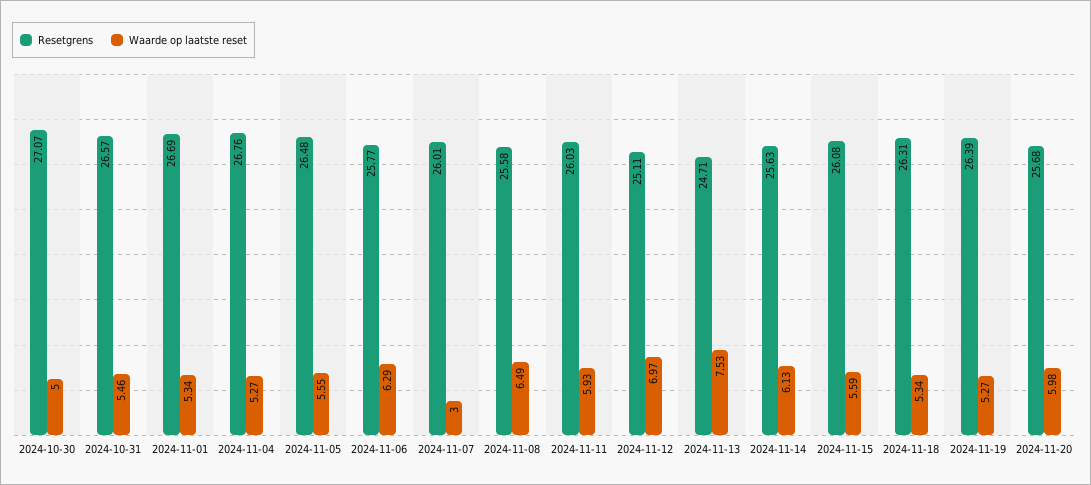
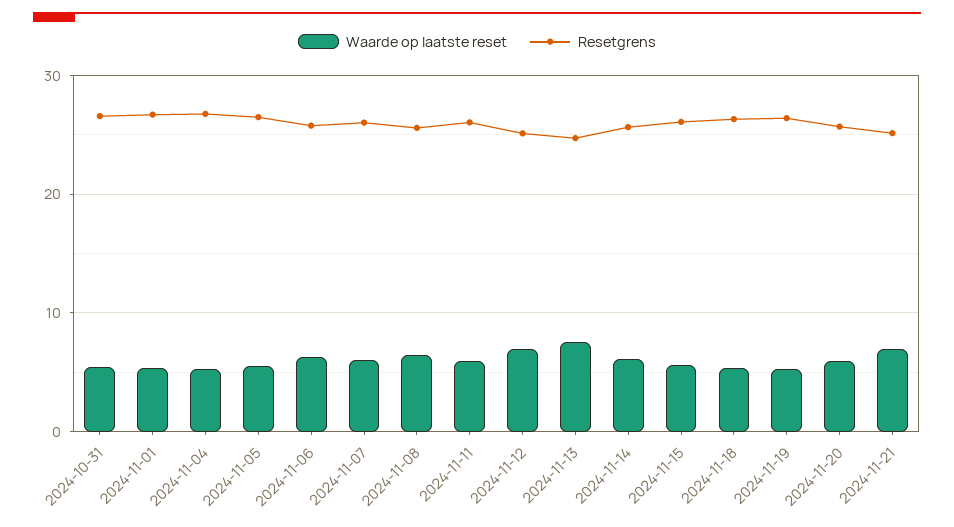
Resetgrens, 2024-10-30: 27.07 -> none
Waarde op laatste reset, 2024-10-30: 5 -> none
Waarde op laatste reset, 2024-11-07: 3 -> 6
Waarde op laatste reset, 2024-11-21: none -> 7
Resetgrens, 2024-11-21: none -> 25

